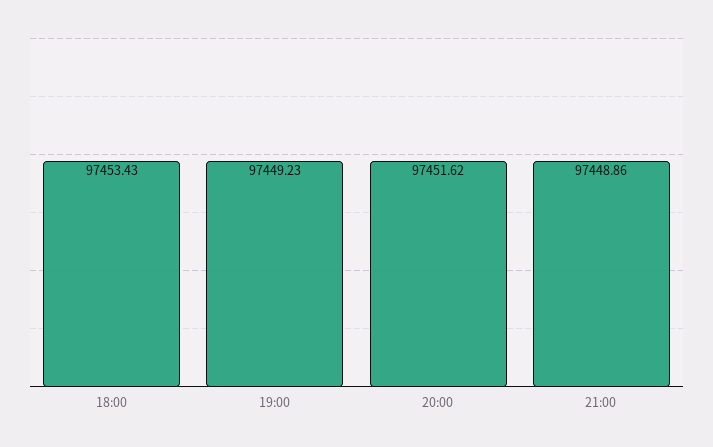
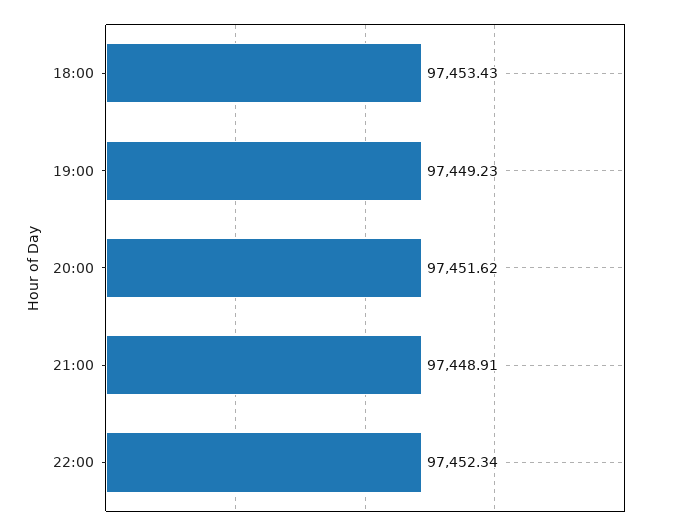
21:00: 97448.86 -> 97448.91
22:00: none -> 97452.34

